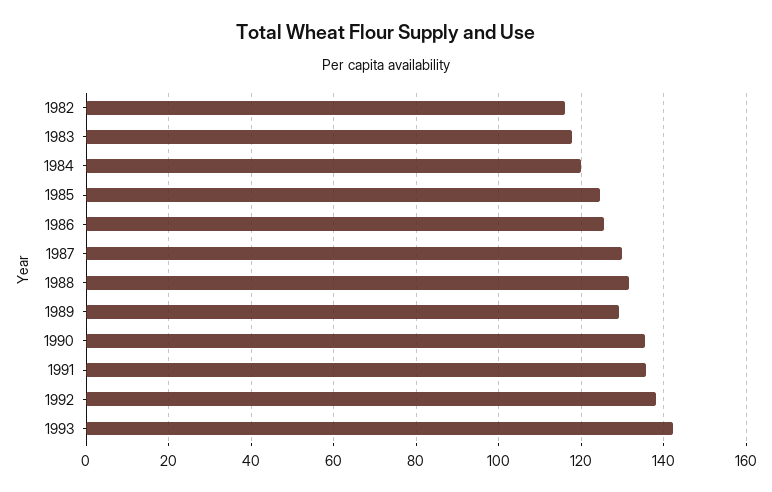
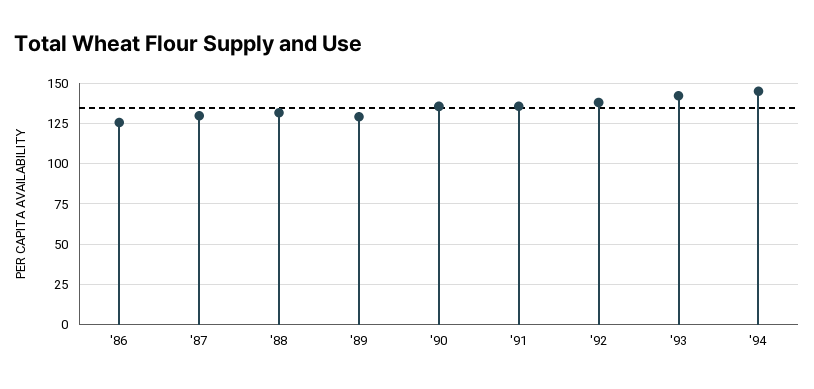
1982: 116 -> none
1983: 118 -> none
1984: 120 -> none
1985: 124 -> none
'94: none -> 145

